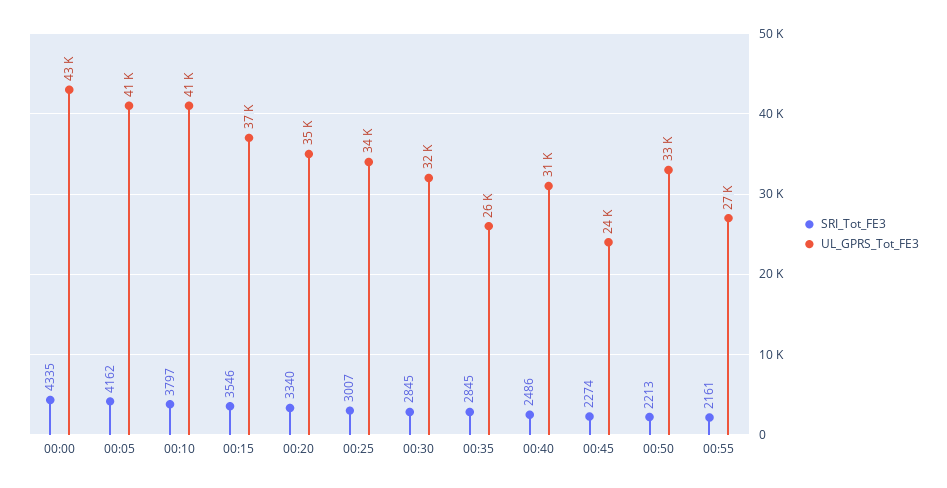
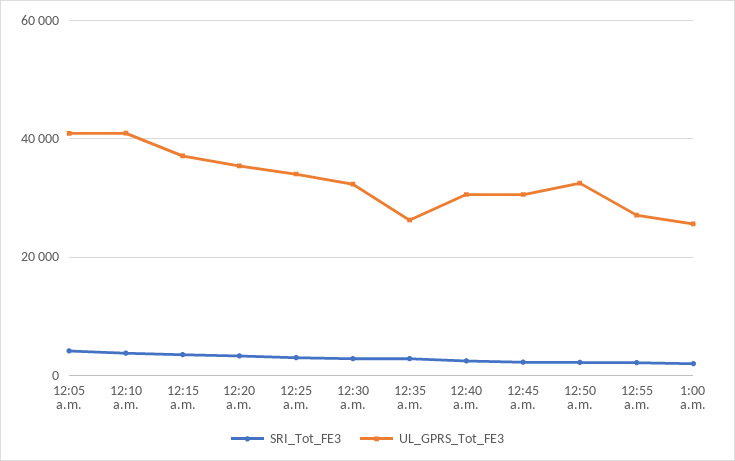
SRI_Tot_FE3, 00:00: 4335 -> none
UL_GPRS_Tot_FE3, 00:00: 43000 -> none
UL_GPRS_Tot_FE3, 00:45: 24000 -> 30000
SRI_Tot_FE3, 1:00 a.m.: none -> 2000
UL_GPRS_Tot_FE3, 1:00 a.m.: none -> 26000

